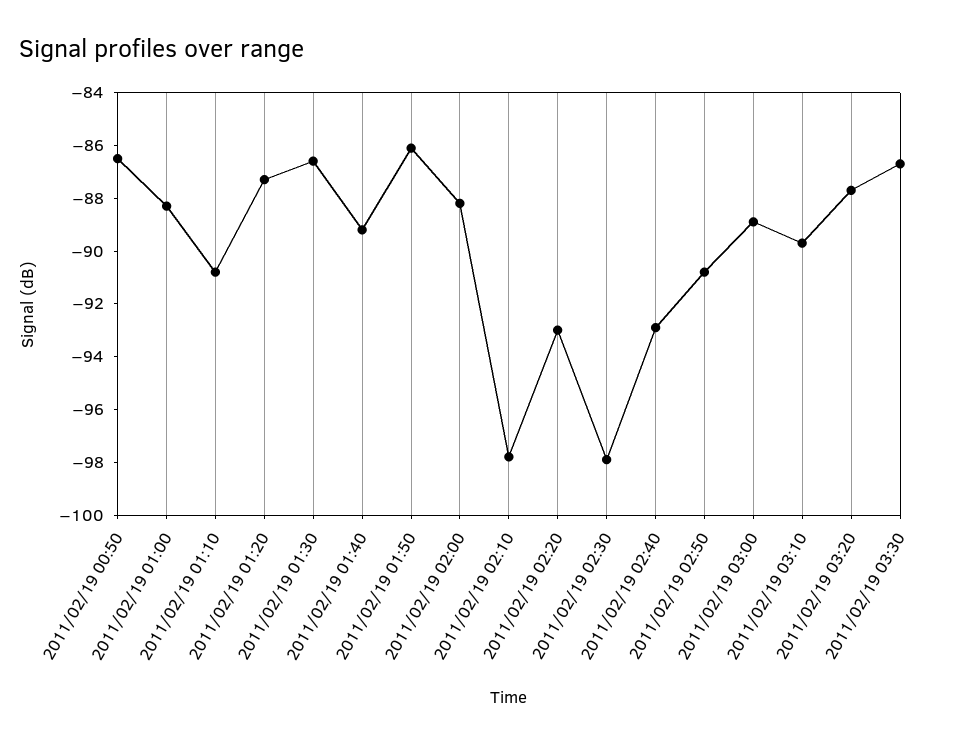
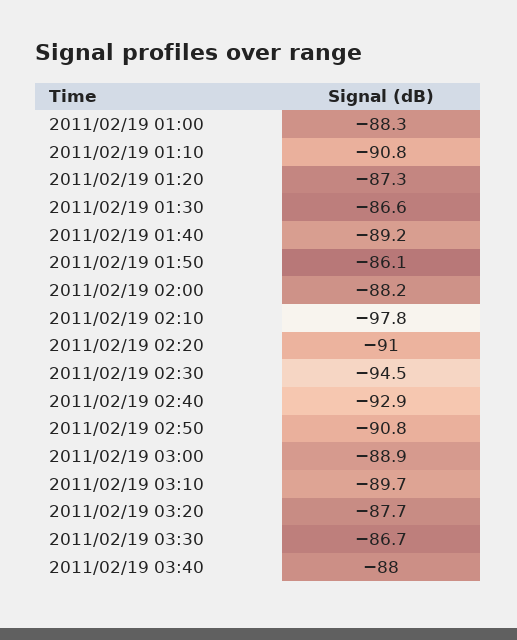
2011/02/19 00:50: -86.5 -> none
2011/02/19 02:20: -93 -> -91
2011/02/19 02:30: -98 -> -94.5
2011/02/19 03:40: none -> -88

